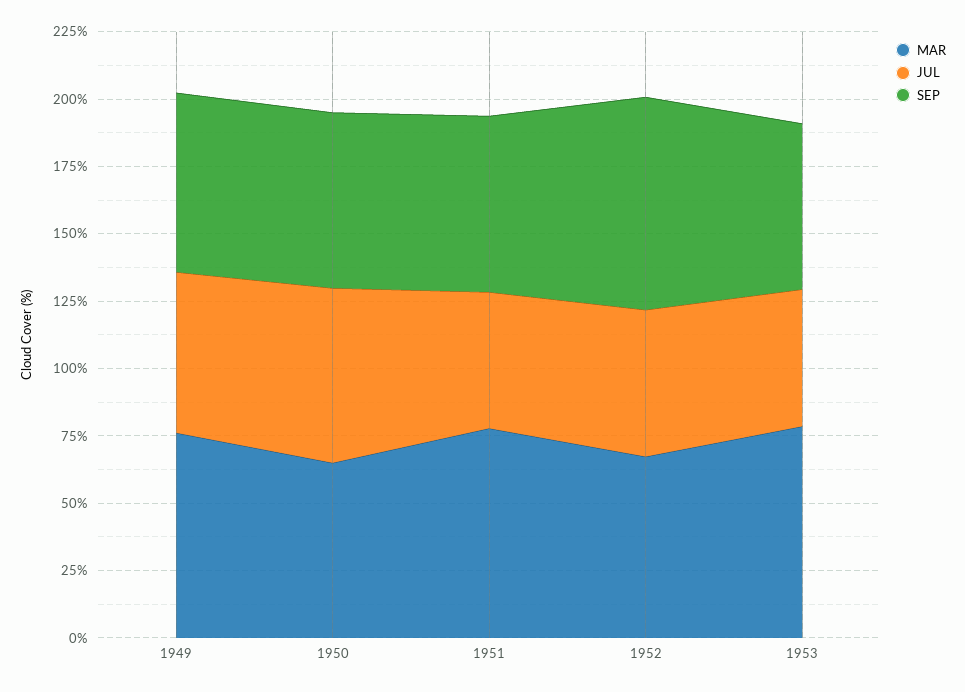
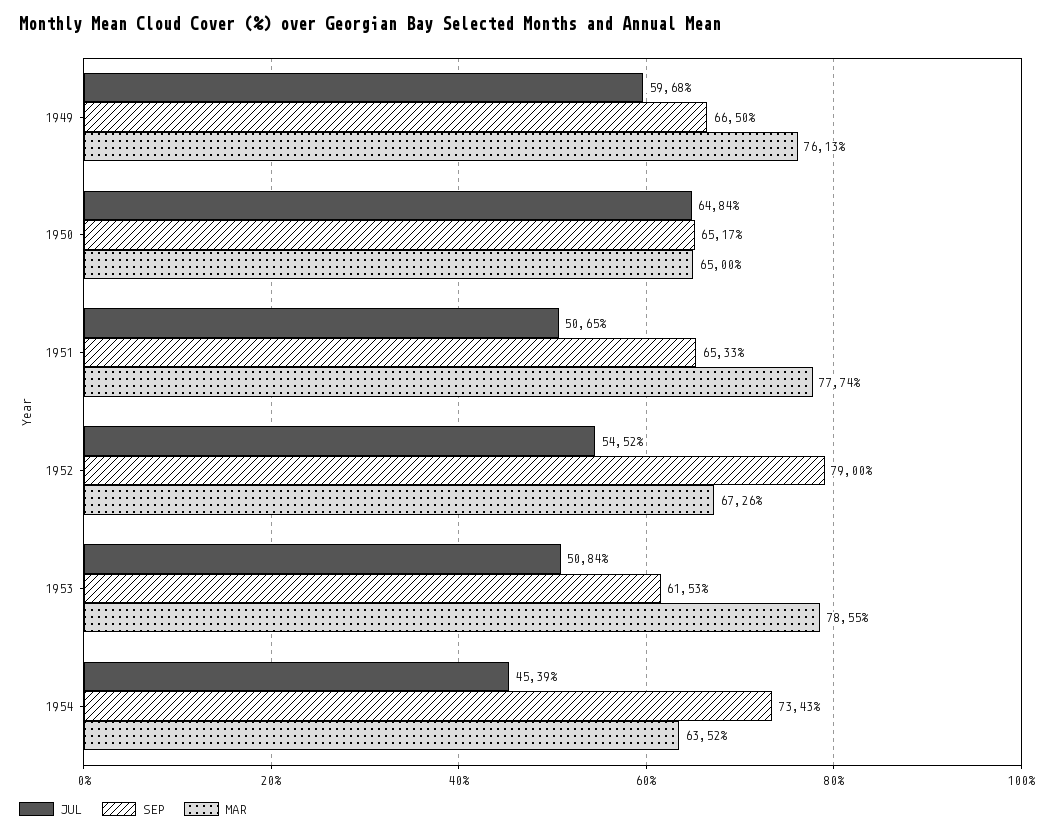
JUL, 1954: none -> 45.39
SEP, 1954: none -> 73.43
MAR, 1954: none -> 63.52

